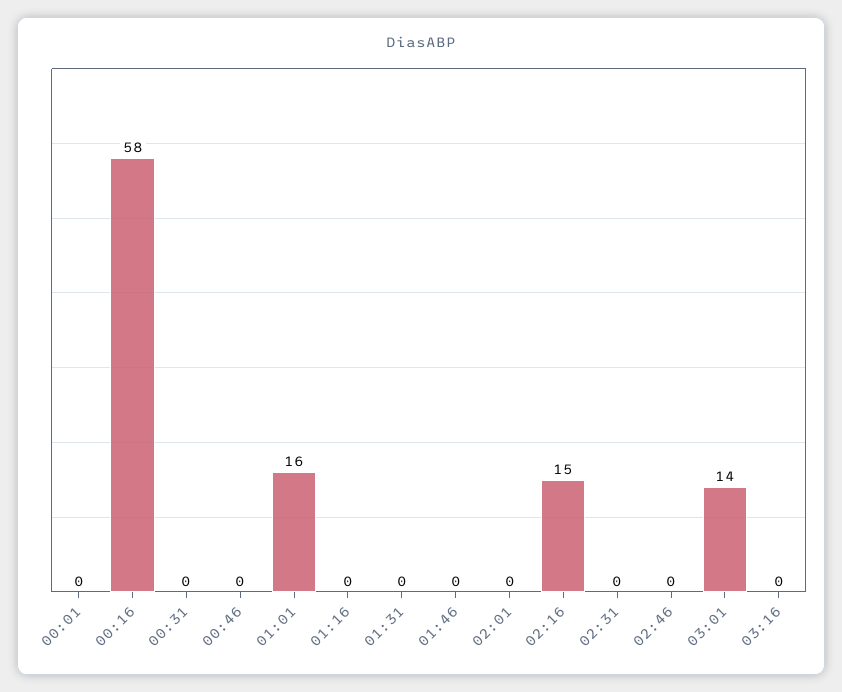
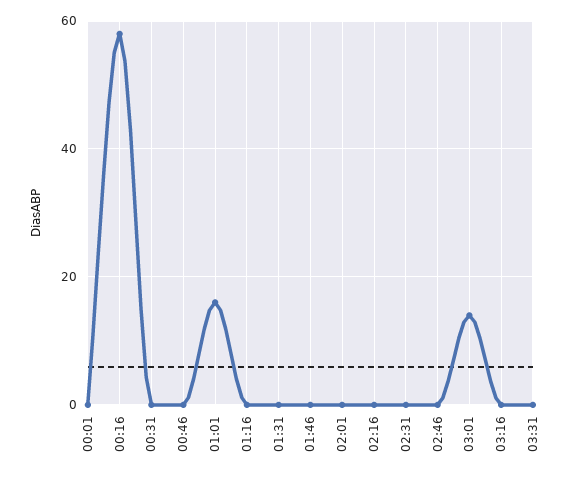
02:16: 15 -> 0
03:31: none -> 0

